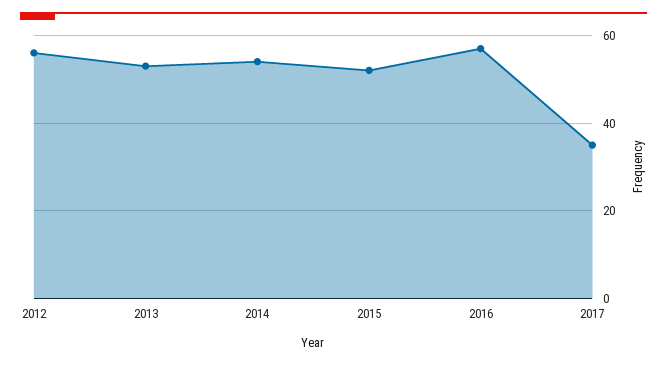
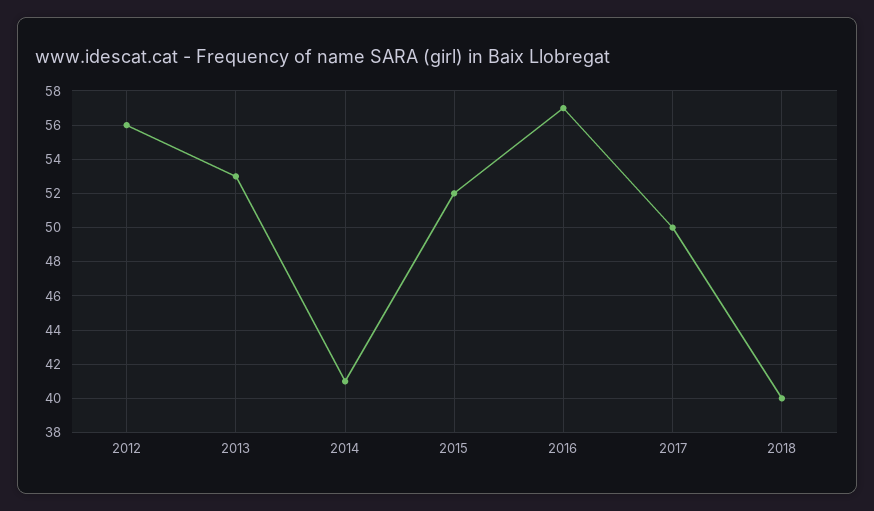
2014: 55 -> 41
2017: 35 -> 50
2018: none -> 40

